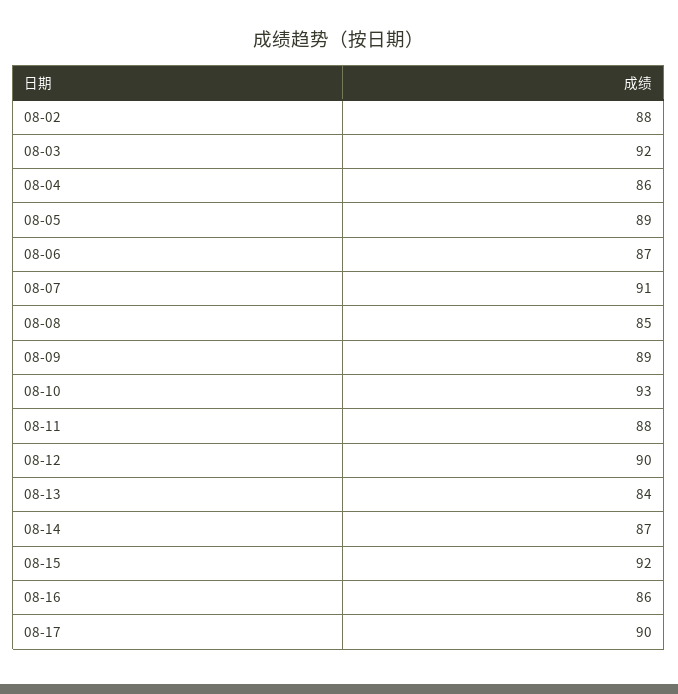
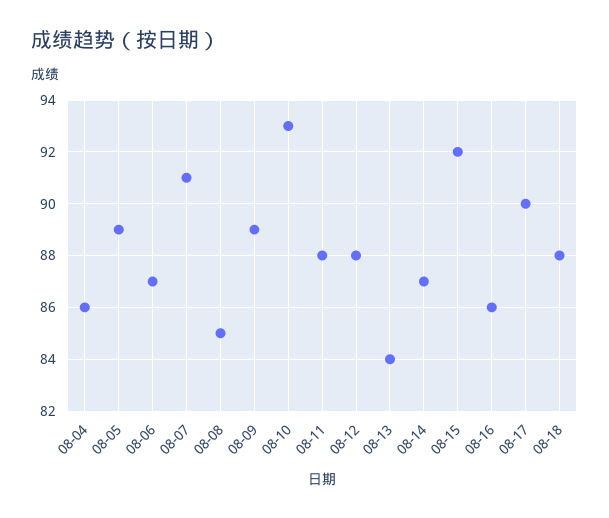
08-02: 88 -> none
08-03: 92 -> none
08-12: 90 -> 88
08-18: none -> 88

